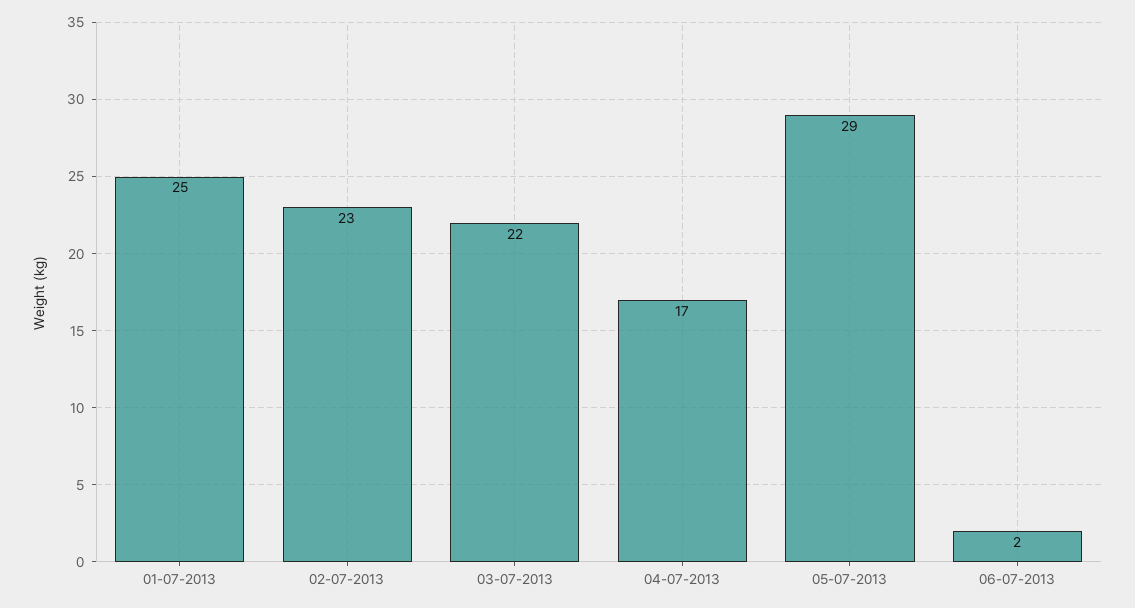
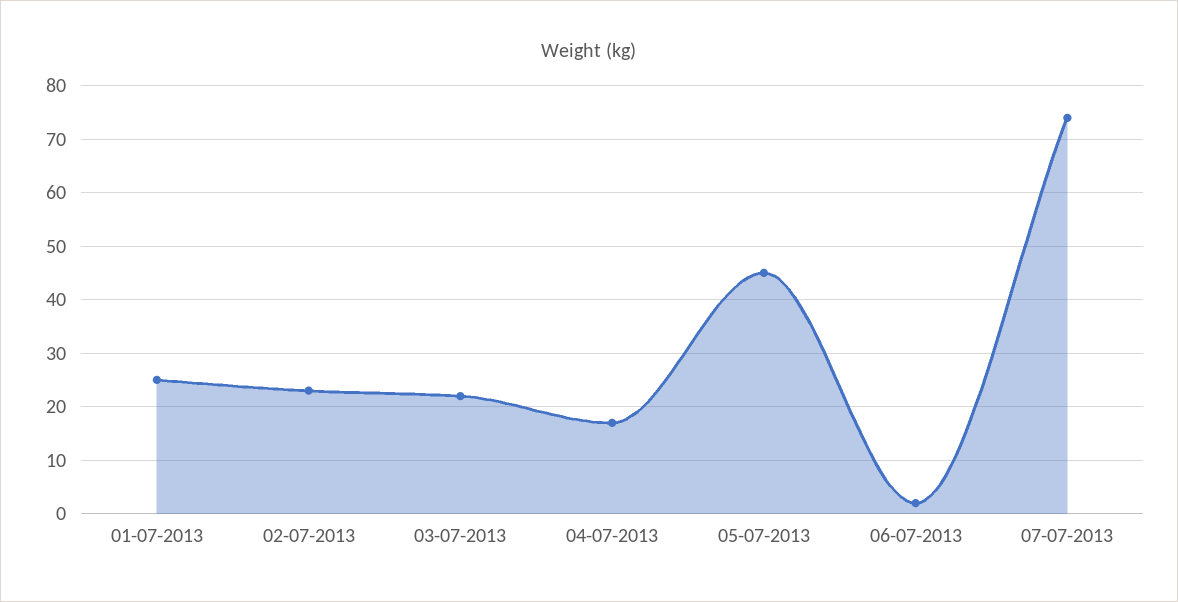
05-07-2013: 29 -> 45
07-07-2013: none -> 75

